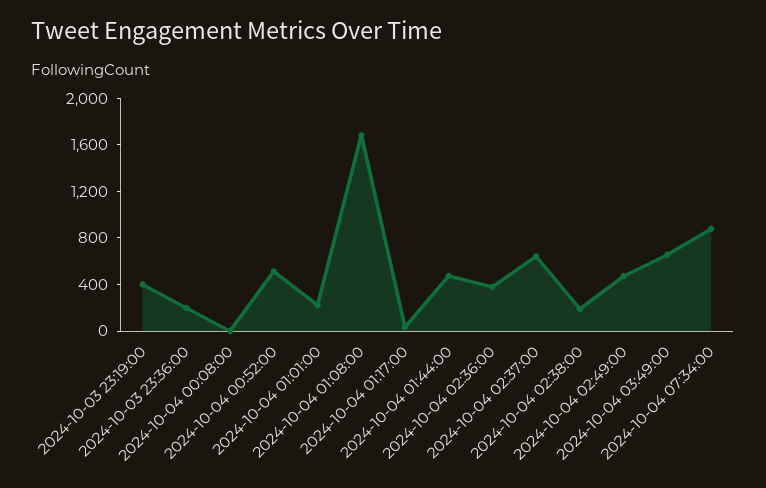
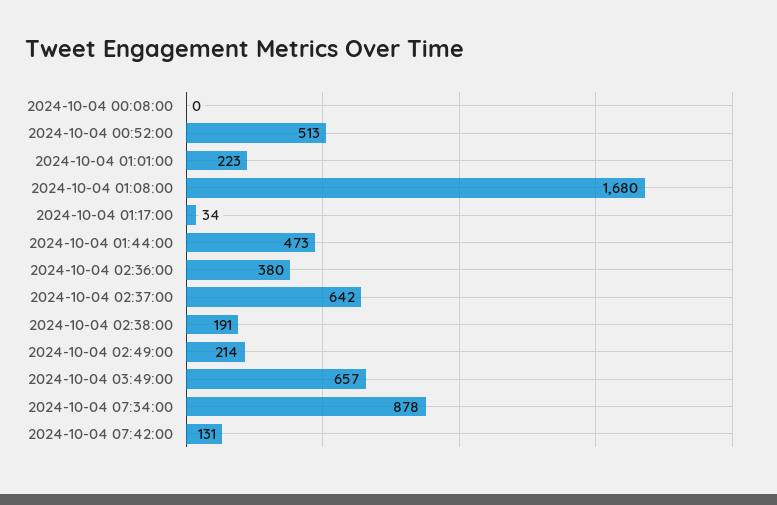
2024-10-03 23:19:00: 400 -> none
2024-10-03 23:36:00: 200 -> none
2024-10-04 02:49:00: 500 -> 214
2024-10-04 07:42:00: none -> 131

